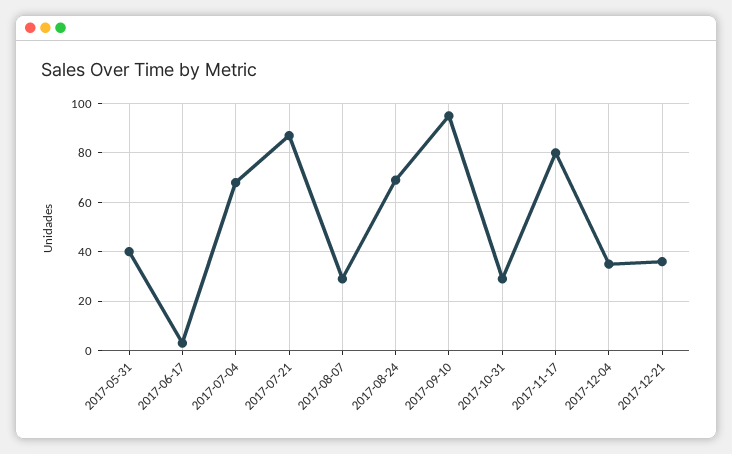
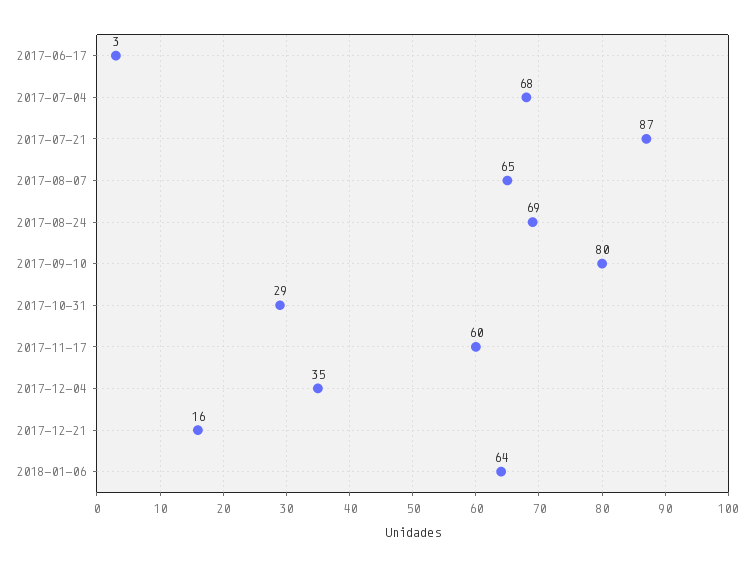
2017-05-31: 40 -> none
2017-08-07: 30 -> 65
2017-09-10: 95 -> 80
2017-11-17: 80 -> 60
2017-12-21: 35 -> 16
2018-01-06: none -> 64

